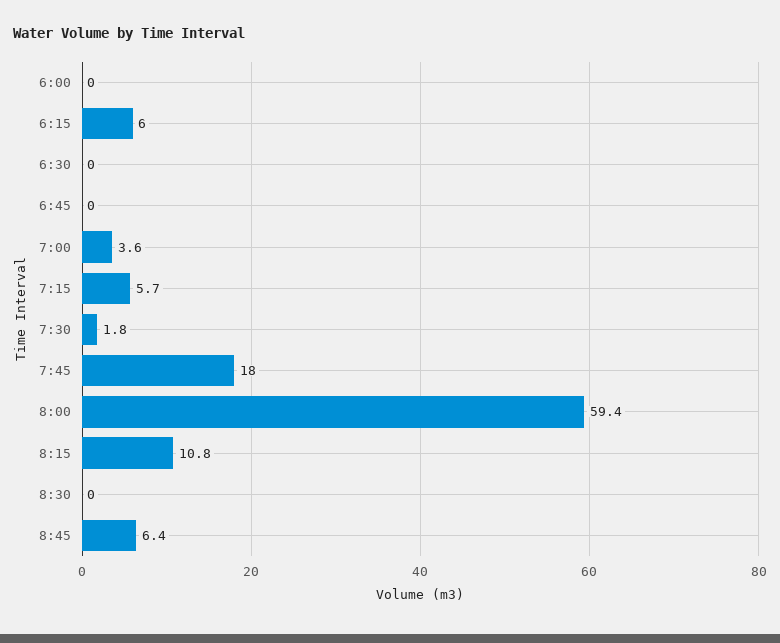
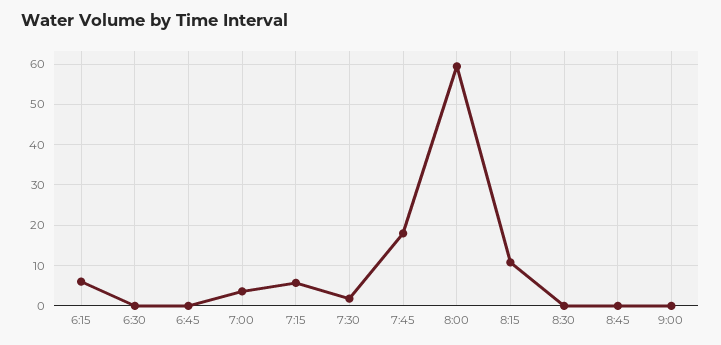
6:00: 0 -> none
8:45: 6.4 -> 0
9:00: none -> 0

